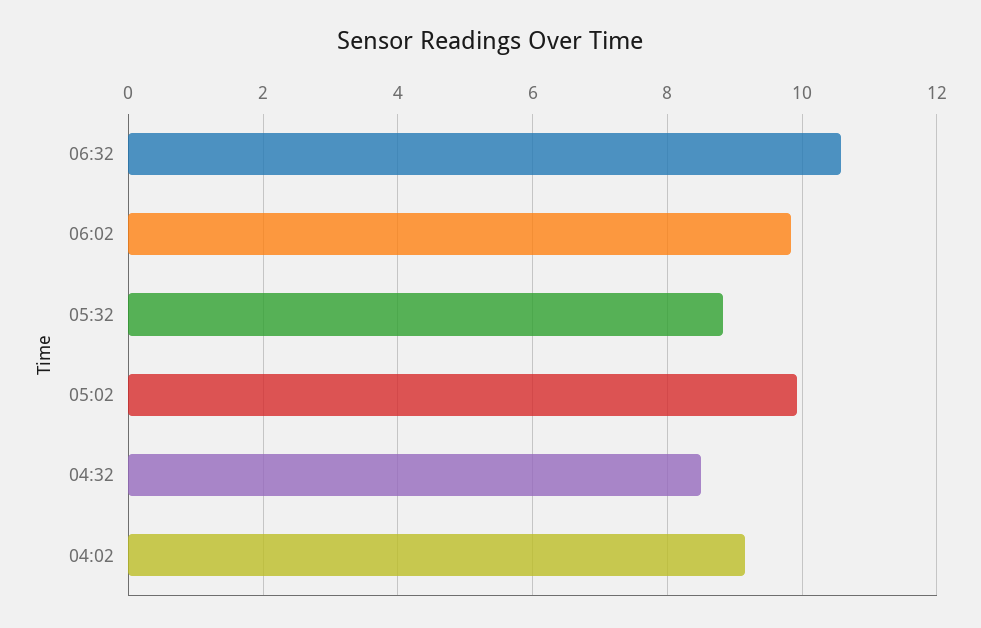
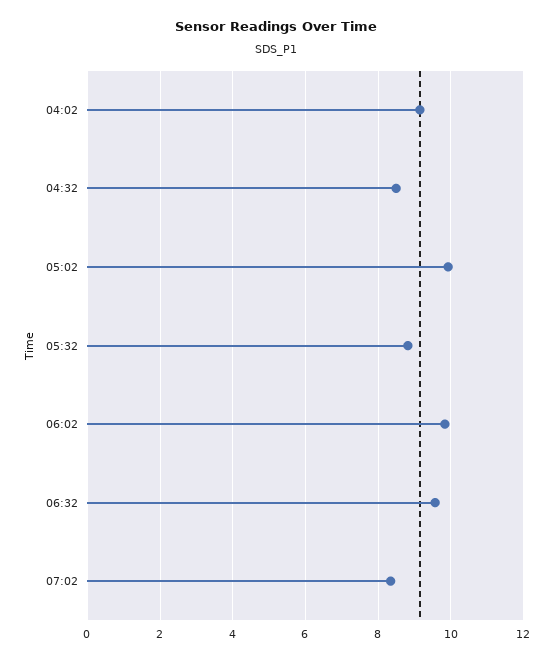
06:32: 10.6 -> 9.6
07:02: none -> 8.4

